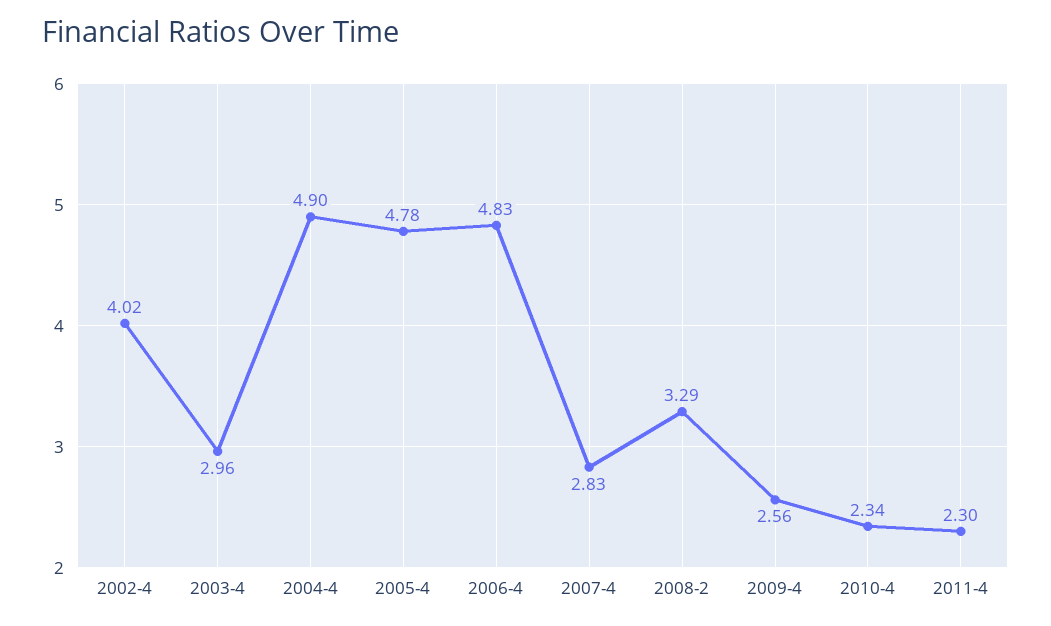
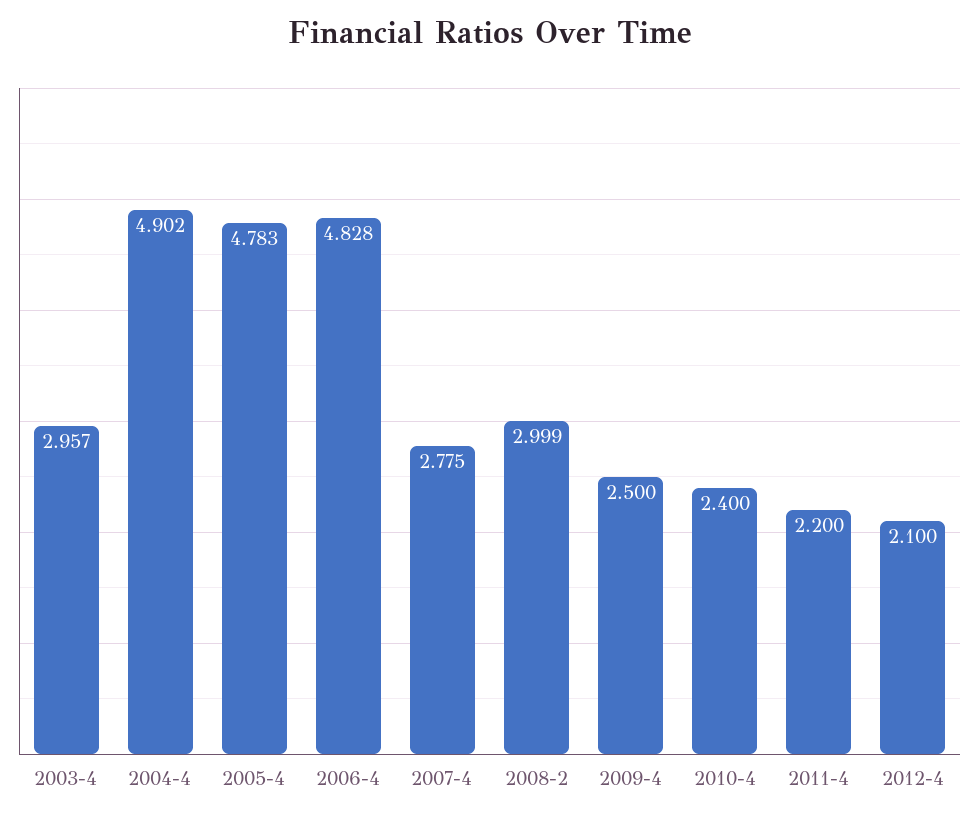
2002-4: 4.02 -> none
2007-4: 2.83 -> 2.775
2008-2: 3.29 -> 2.999
2009-4: 2.56 -> 2.5
2010-4: 2.34 -> 2.4
2011-4: 2.3 -> 2.2
2012-4: none -> 2.1

